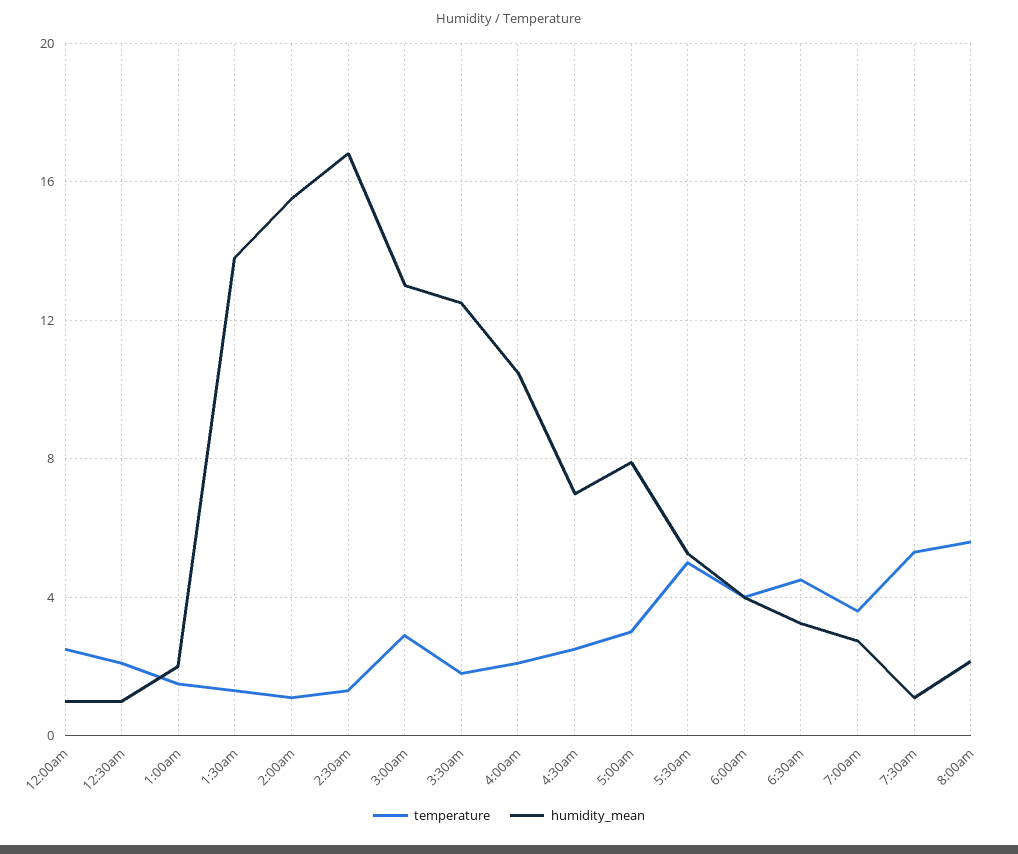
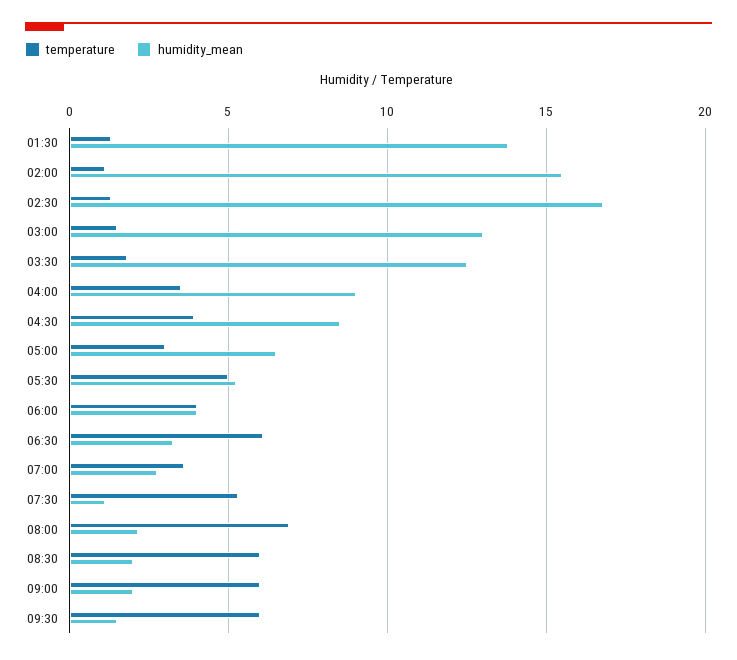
temperature, 12:00am: 2.5 -> none
humidity_mean, 12:00am: 1 -> none
temperature, 12:30am: 2 -> none
humidity_mean, 12:30am: 1 -> none
temperature, 1:00am: 1.5 -> none
humidity_mean, 1:00am: 2 -> none
temperature, 3:00am: 3 -> 1.5
temperature, 4:00am: 2 -> 3.5
humidity_mean, 4:00am: 10.5 -> 9
temperature, 4:30am: 2.5 -> 4
humidity_mean, 4:30am: 7 -> 8.5
humidity_mean, 5:00am: 8 -> 6.5
temperature, 6:30am: 4.5 -> 6
temperature, 8:00am: 5.5 -> 7
temperature, 08:30: none -> 6
humidity_mean, 08:30: none -> 2
temperature, 09:00: none -> 6
humidity_mean, 09:00: none -> 2
temperature, 09:30: none -> 6
humidity_mean, 09:30: none -> 1.5

